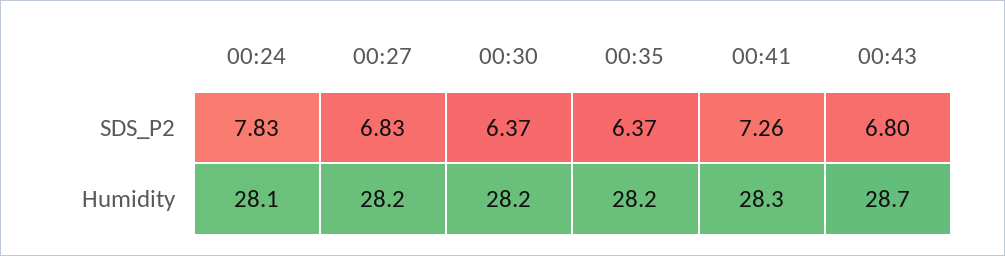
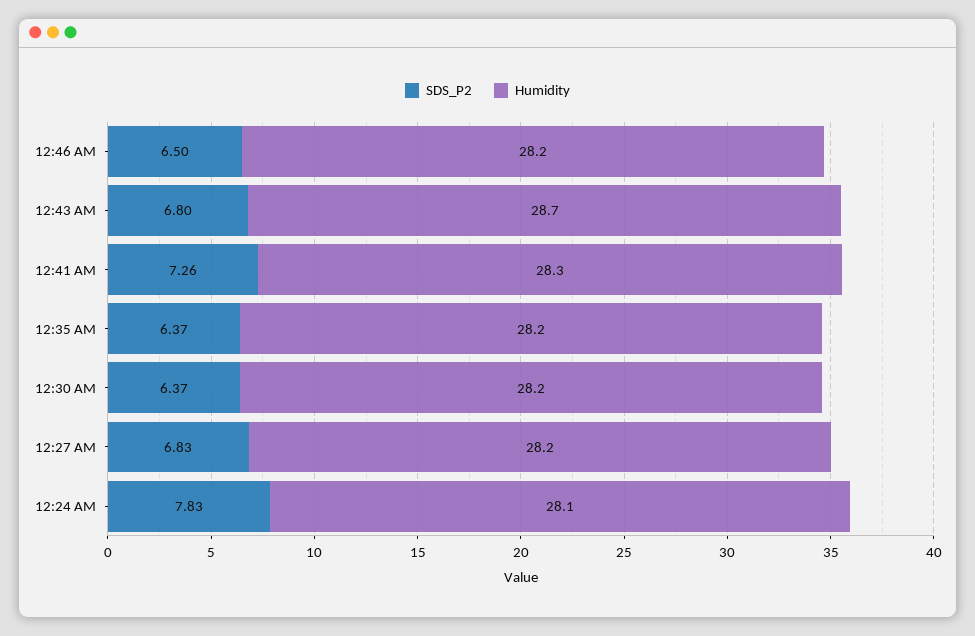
SDS_P2, 12:46 AM: none -> 6.5
Humidity, 12:46 AM: none -> 28.2

